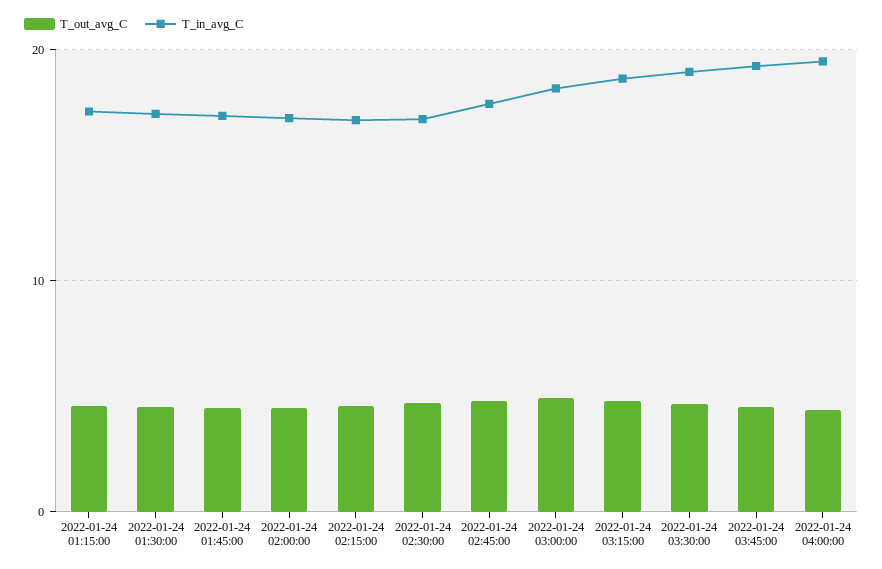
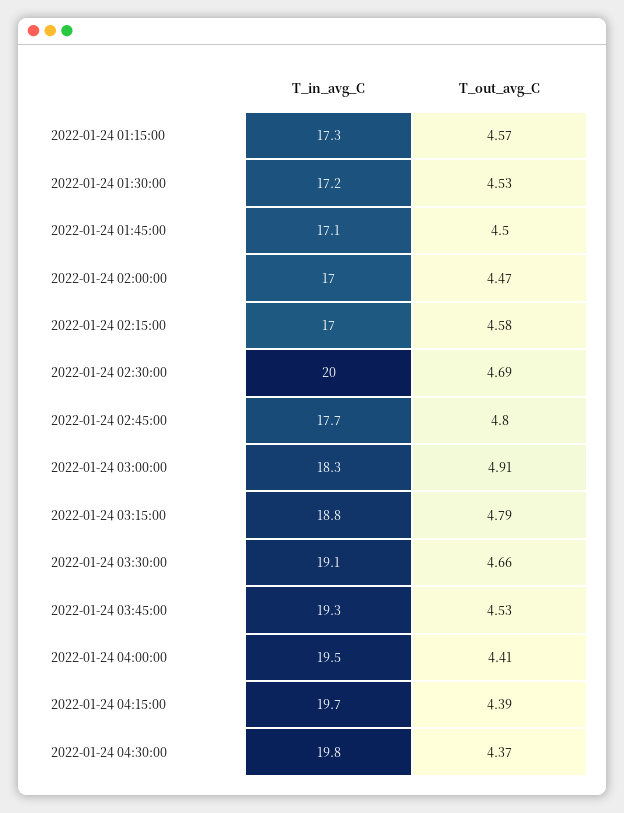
T_in_avg_C, 2022-01-24 02:30:00: 17 -> 20
T_in_avg_C, 2022-01-24 04:15:00: none -> 19.7
T_out_avg_C, 2022-01-24 04:15:00: none -> 4.39
T_in_avg_C, 2022-01-24 04:30:00: none -> 19.8
T_out_avg_C, 2022-01-24 04:30:00: none -> 4.37

